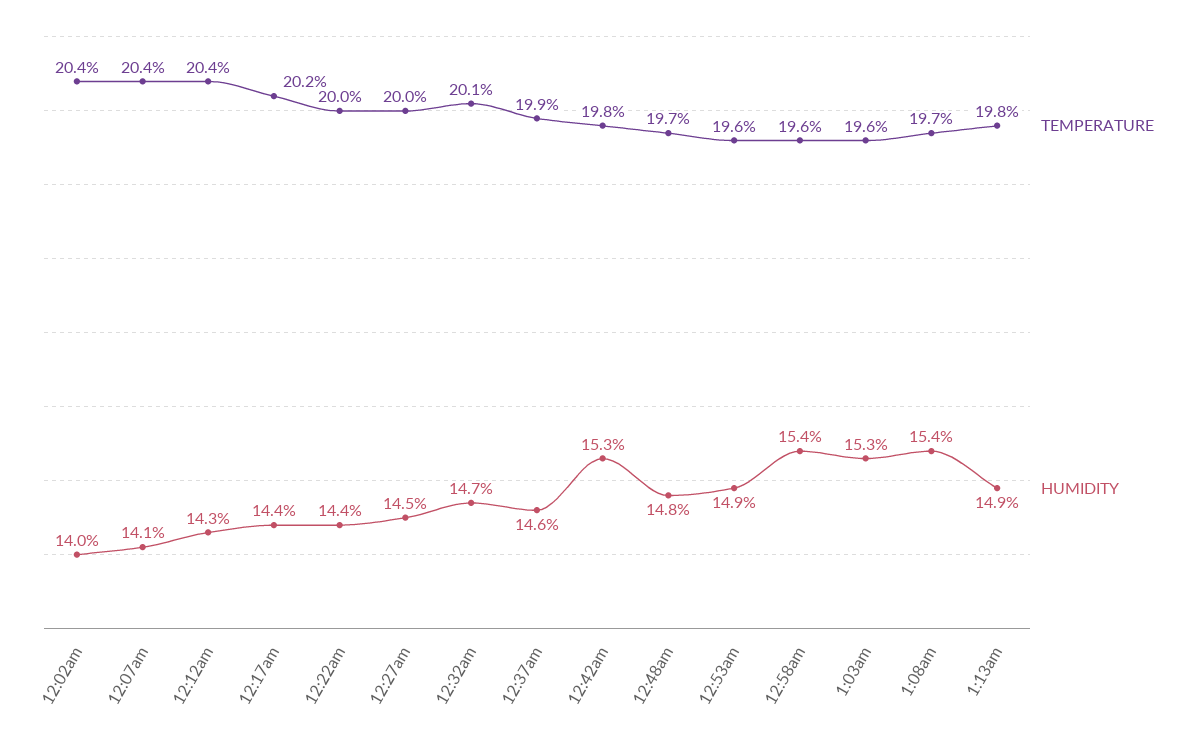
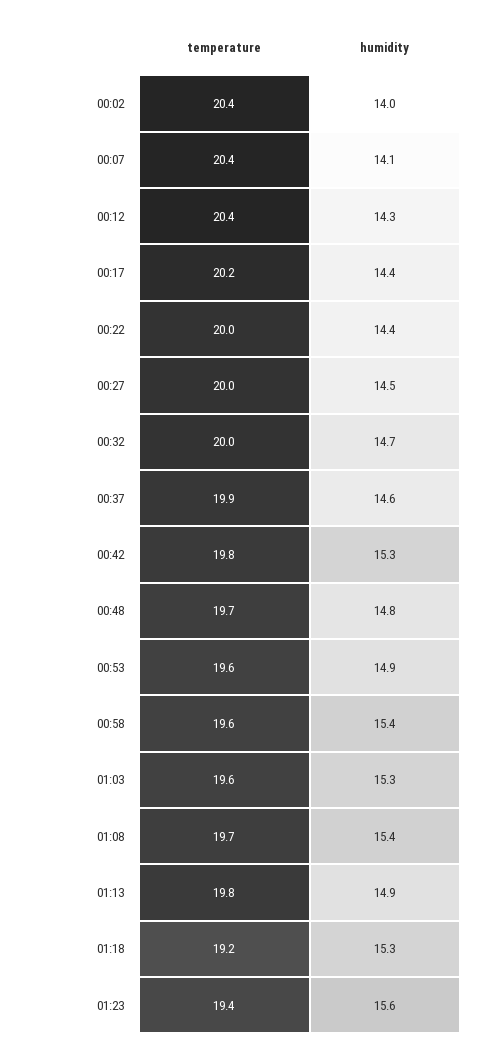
TEMPERATURE, 12:32am: 20.1 -> 20
TEMPERATURE, 01:18: none -> 19.2
HUMIDITY, 01:18: none -> 15.3
TEMPERATURE, 01:23: none -> 19.4
HUMIDITY, 01:23: none -> 15.6

